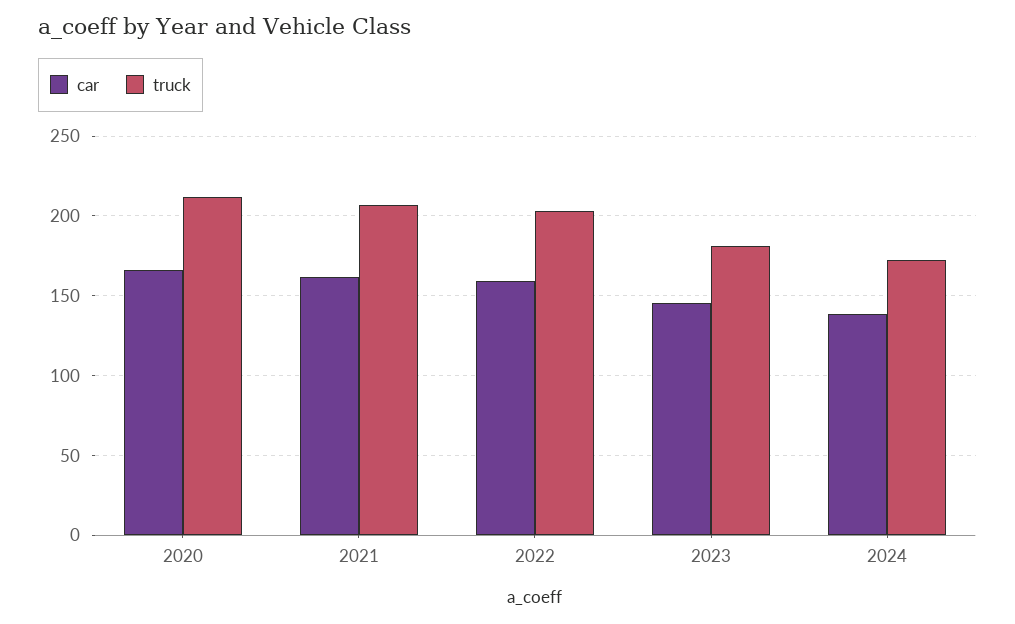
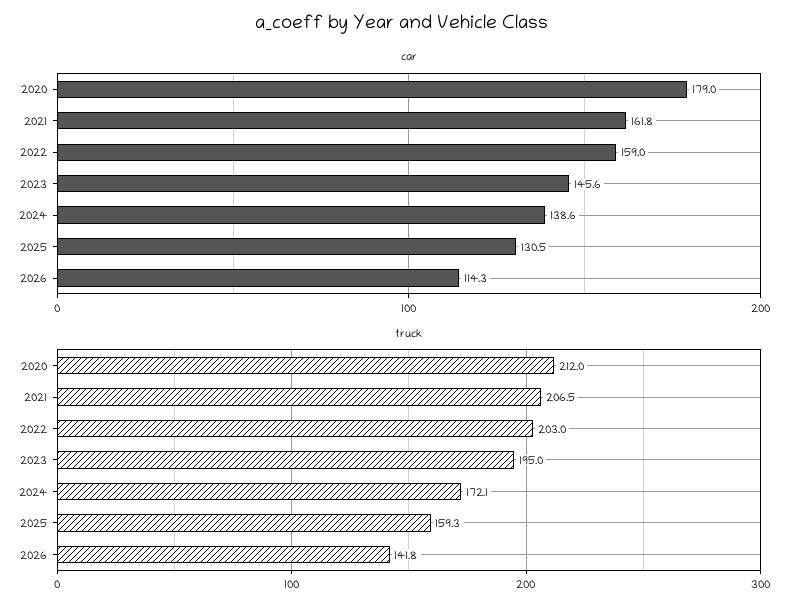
car, 2020: 165 -> 179
truck, 2023: 180 -> 195
car, 2025: none -> 130.5
car, 2026: none -> 114.3
truck, 2025: none -> 159.3
truck, 2026: none -> 141.8

